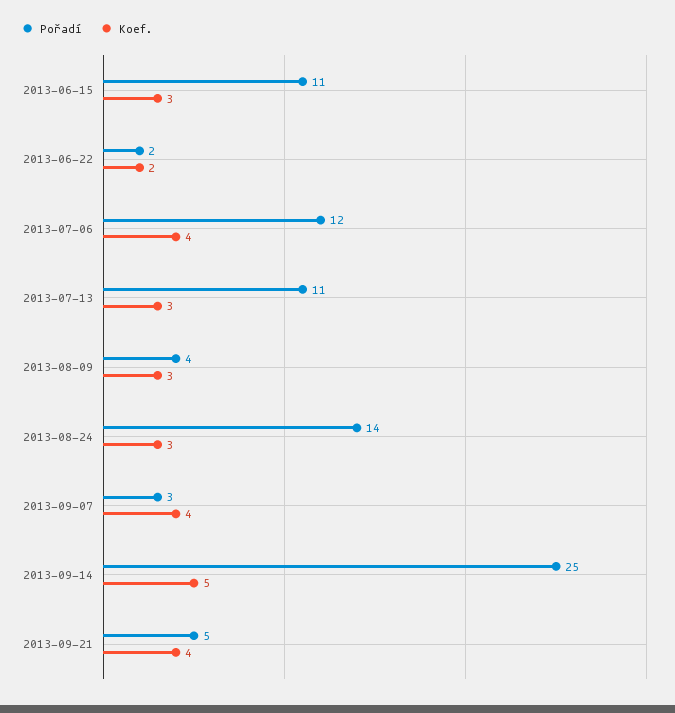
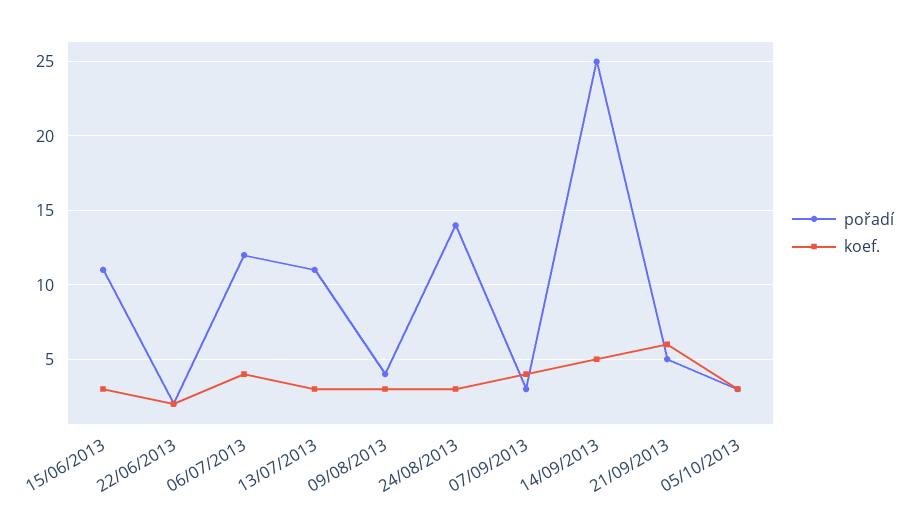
Koef., 2013-09-21: 4 -> 6
Pořadí, 05/10/2013: none -> 3
Koef., 05/10/2013: none -> 3

